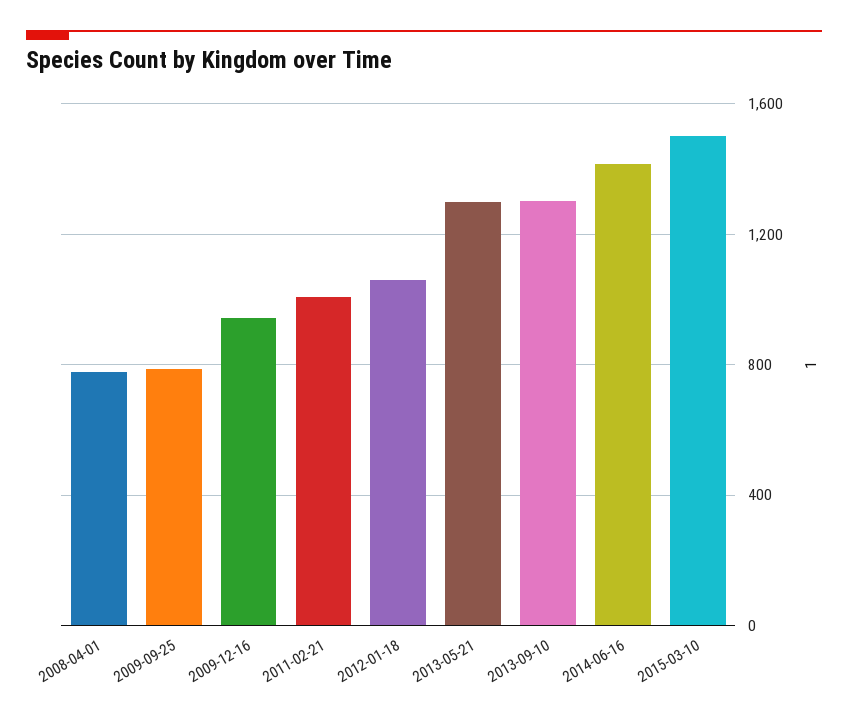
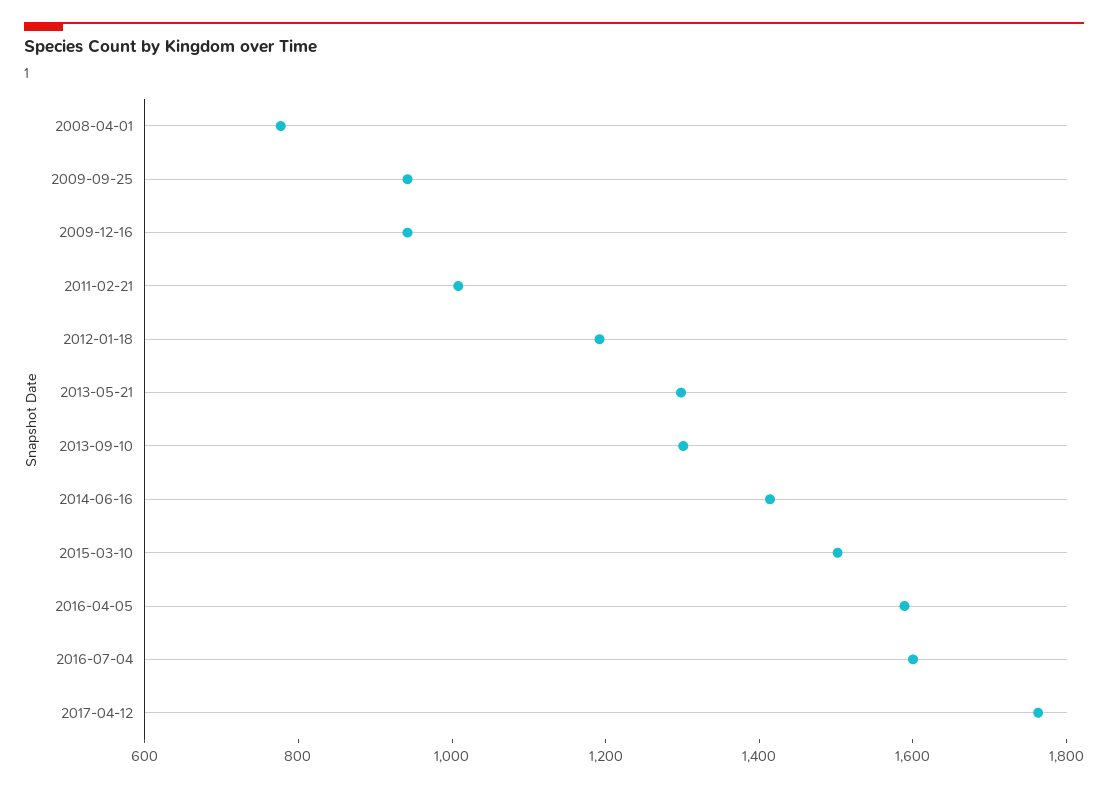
2009-09-25: 800 -> 950
2012-01-18: 1050 -> 1200
2016-04-05: none -> 1600
2016-07-04: none -> 1600
2017-04-12: none -> 1750

